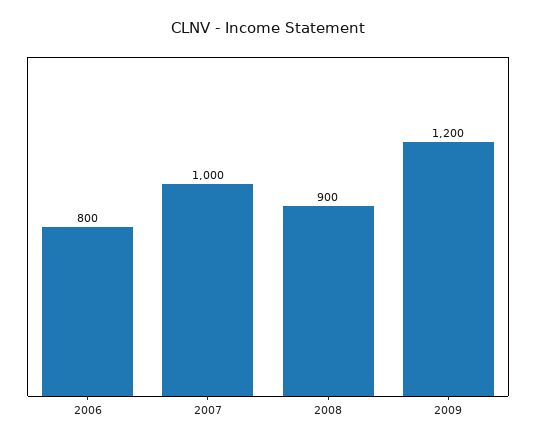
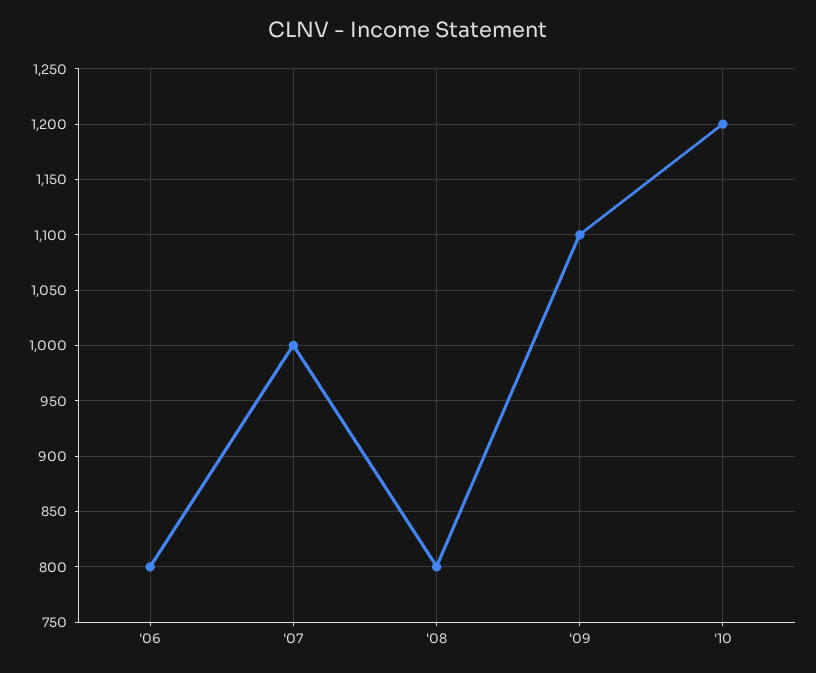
2008: 900 -> 800
2009: 1200 -> 1100
'10: none -> 1200

